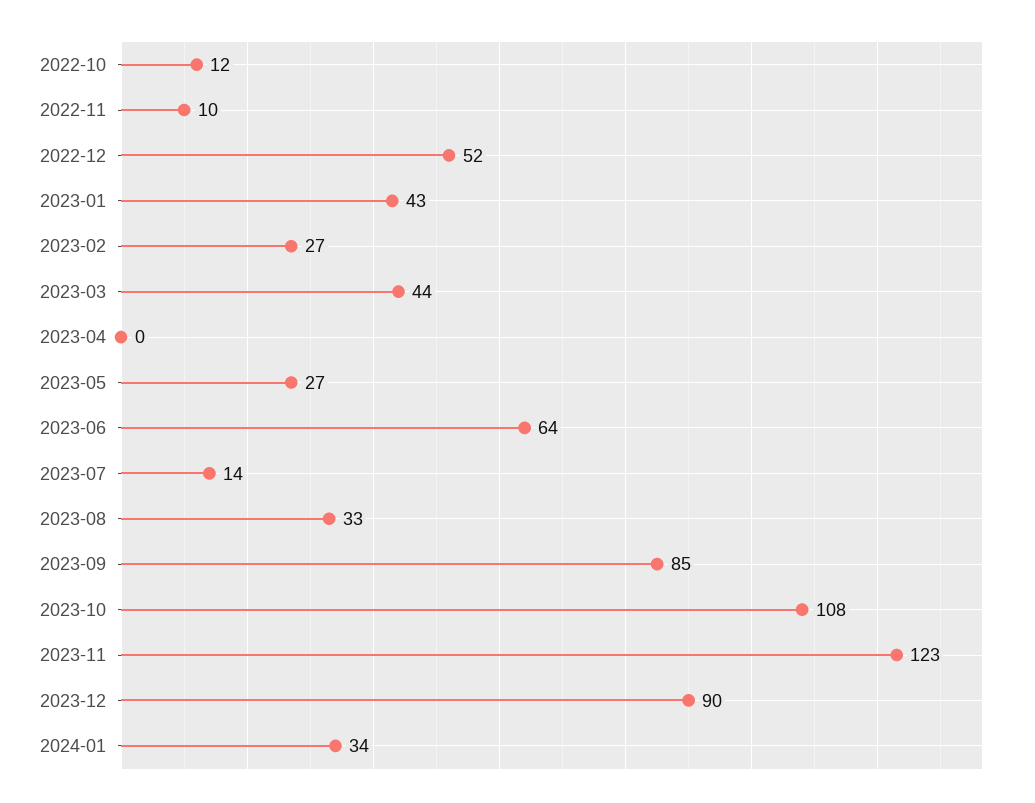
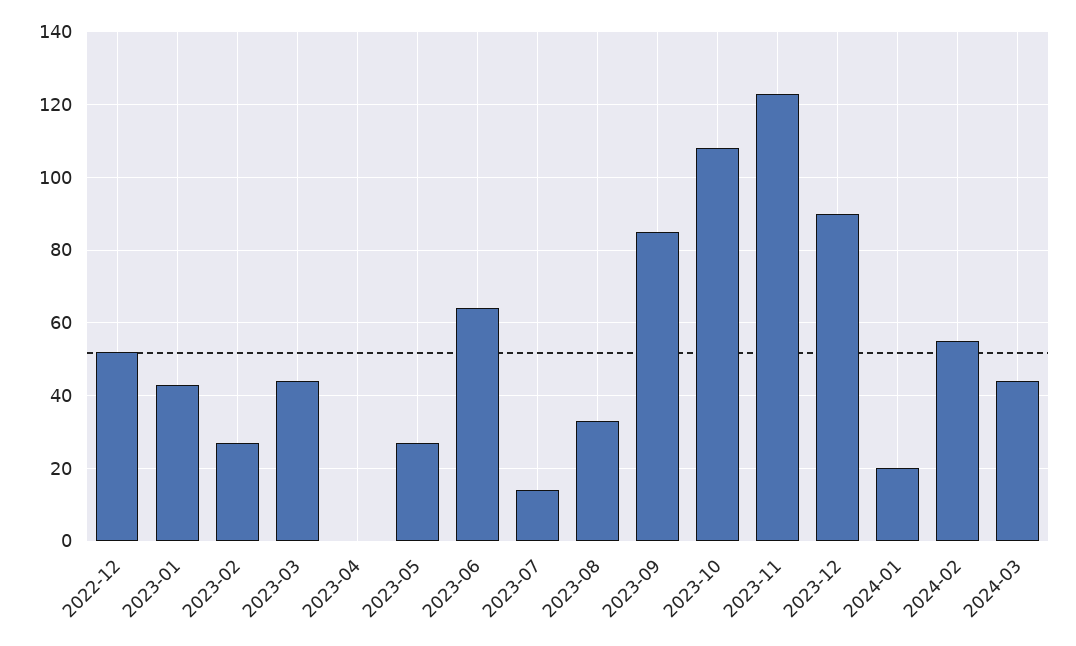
2022-10: 12 -> none
2022-11: 10 -> none
2024-01: 34 -> 20
2024-02: none -> 55
2024-03: none -> 45

